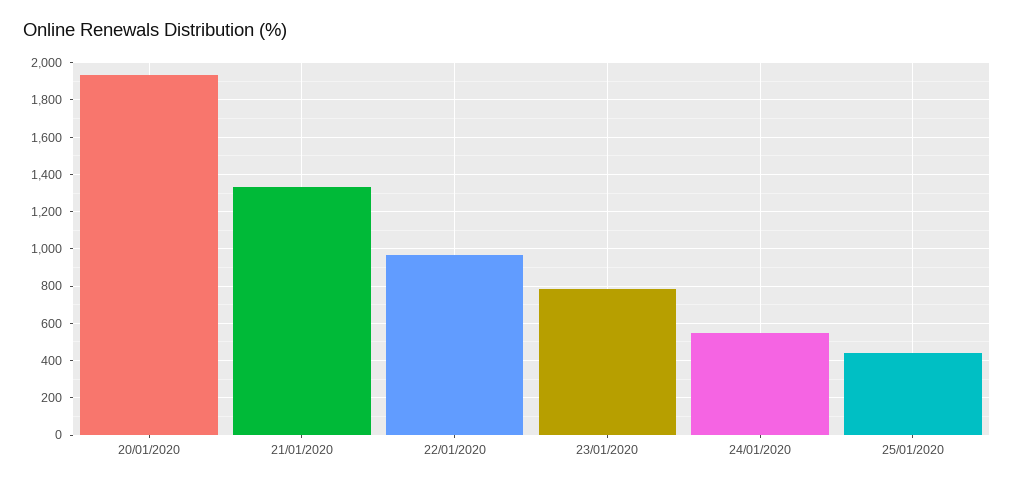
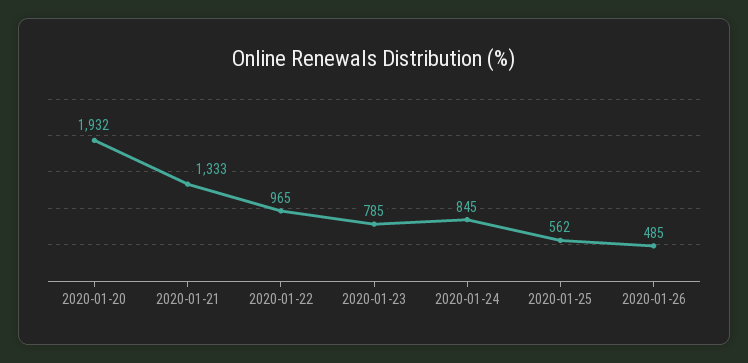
24/01/2020: 550 -> 845
25/01/2020: 450 -> 562
2020-01-26: none -> 485

